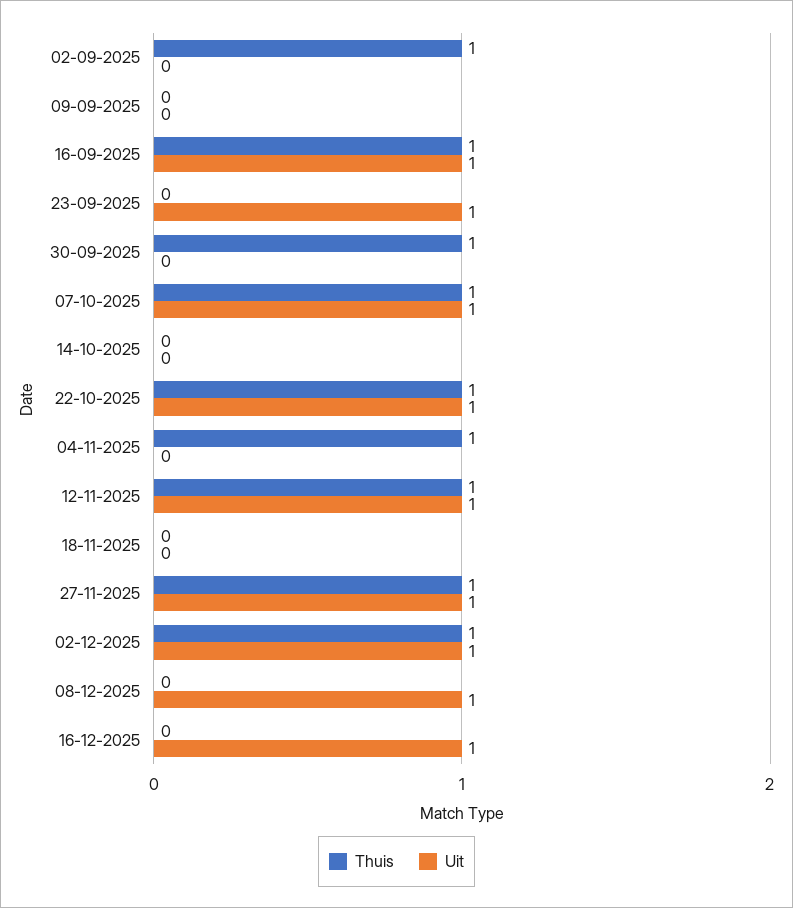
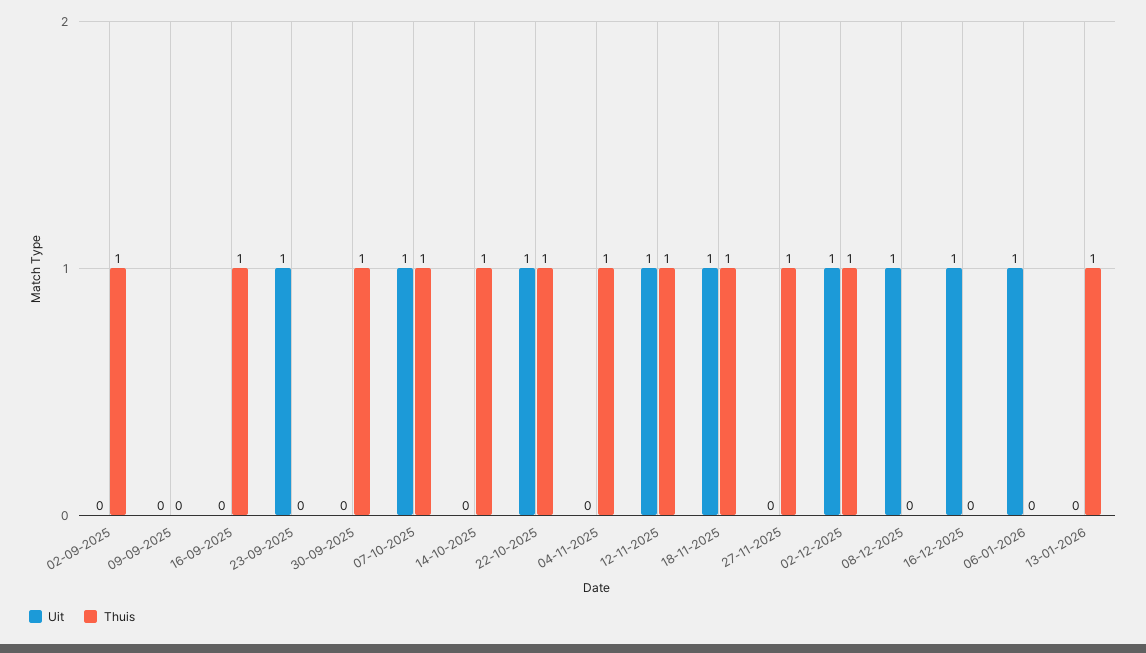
Uit, 16-09-2025: 1 -> 0
Thuis, 14-10-2025: 0 -> 1
Thuis, 18-11-2025: 0 -> 1
Uit, 18-11-2025: 0 -> 1
Uit, 27-11-2025: 1 -> 0
Uit, 06-01-2026: none -> 1
Thuis, 06-01-2026: none -> 0
Uit, 13-01-2026: none -> 0
Thuis, 13-01-2026: none -> 1

